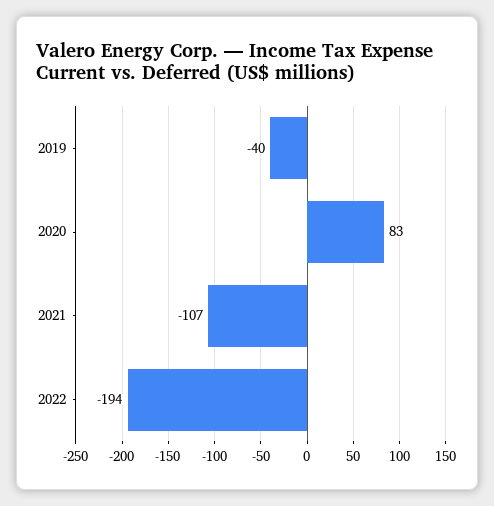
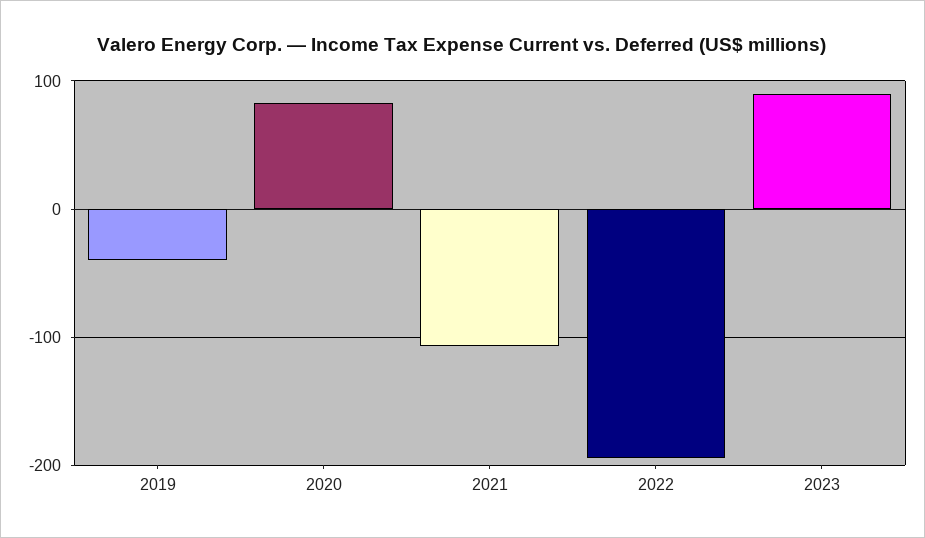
2023: none -> 90

